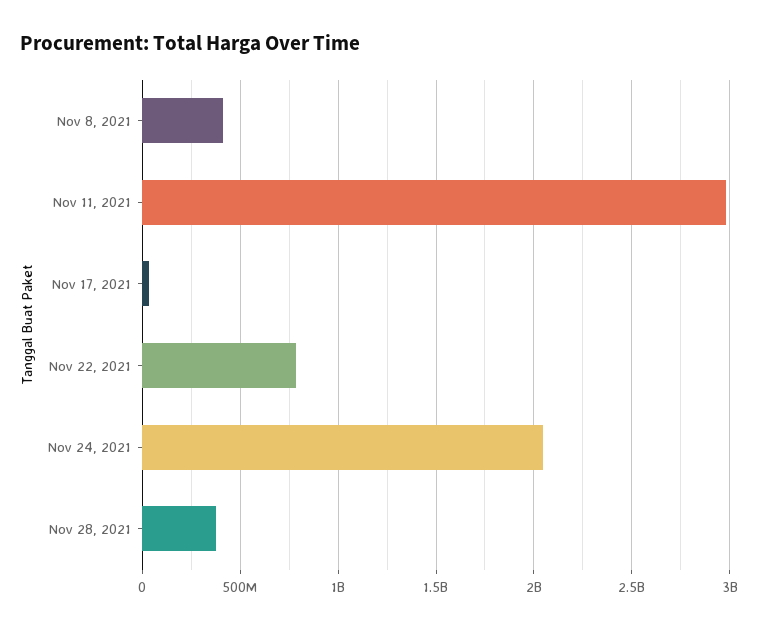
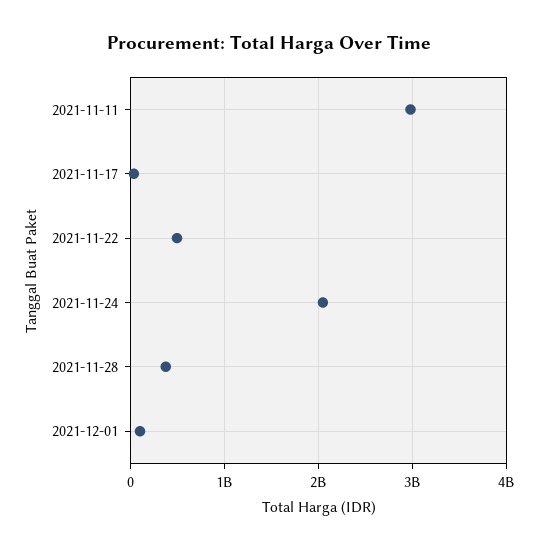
Nov 8, 2021: 400000000 -> none
Nov 22, 2021: 800000000 -> 500000000
2021-12-01: none -> 100000000

